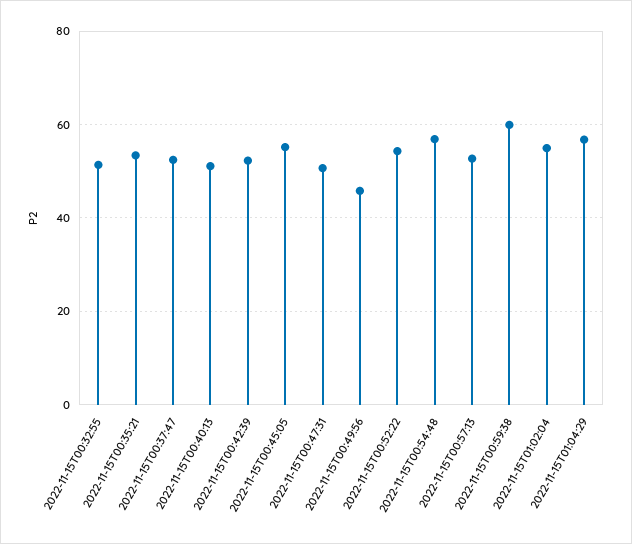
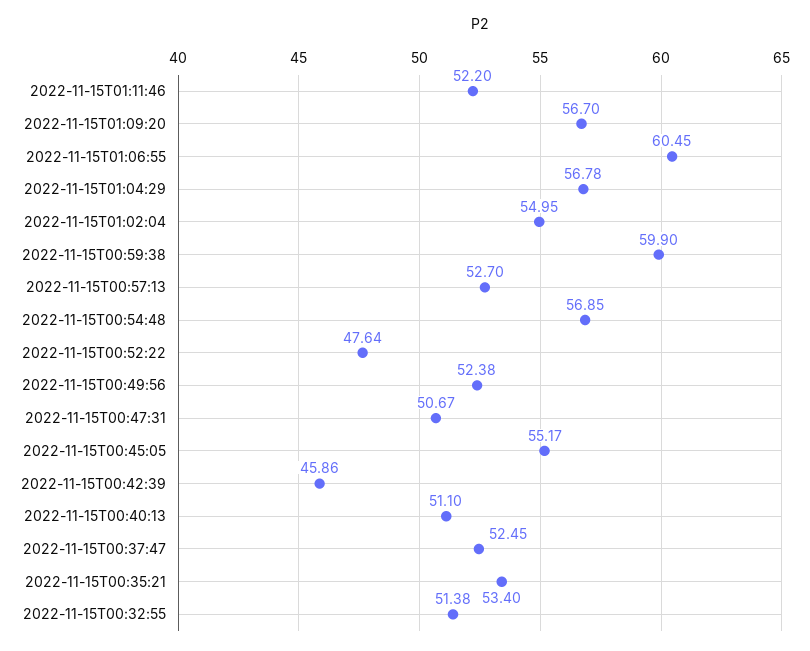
2022-11-15T00:42:39: 52 -> 45.86
2022-11-15T00:49:56: 46 -> 52.38
2022-11-15T00:52:22: 54 -> 47.64
2022-11-15T01:11:46: none -> 52.2
2022-11-15T01:09:20: none -> 56.7
2022-11-15T01:06:55: none -> 60.45

